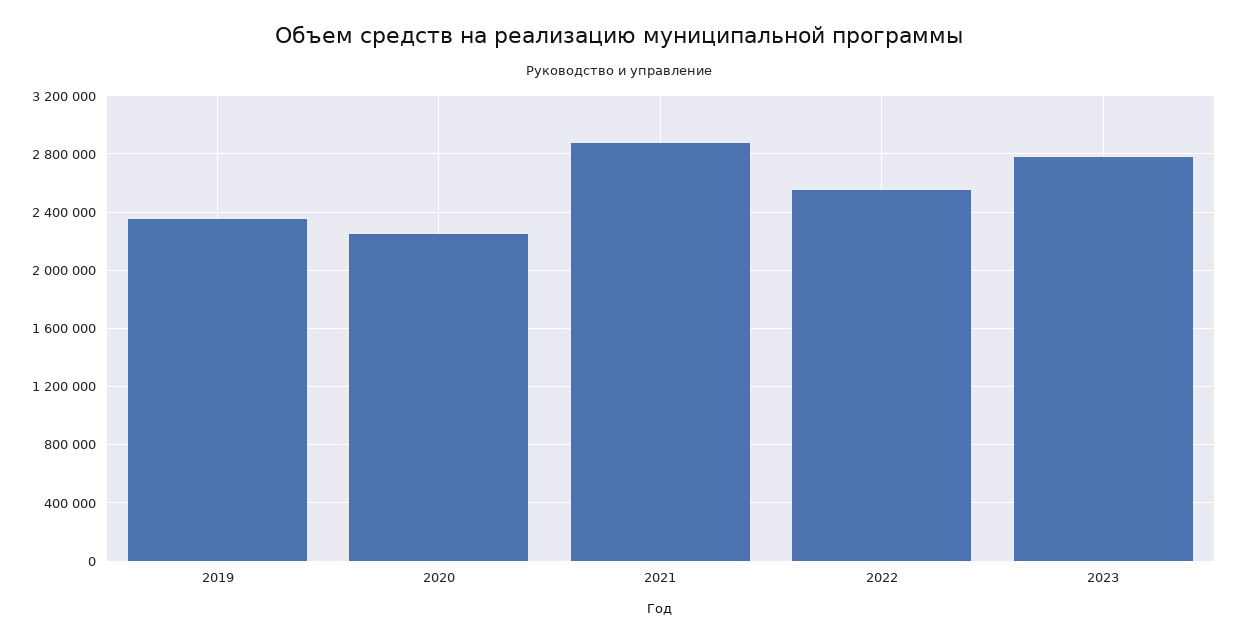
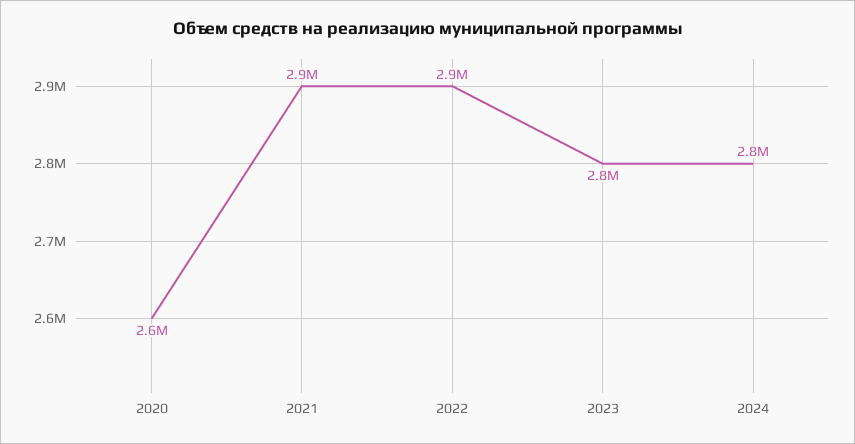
2019: 2350000 -> none
2020: 2250000 -> 2600000
2022: 2550000 -> 2900000
2024: none -> 2800000

